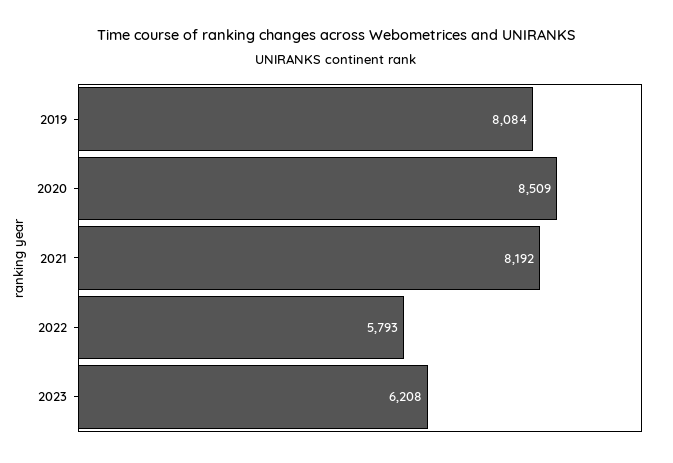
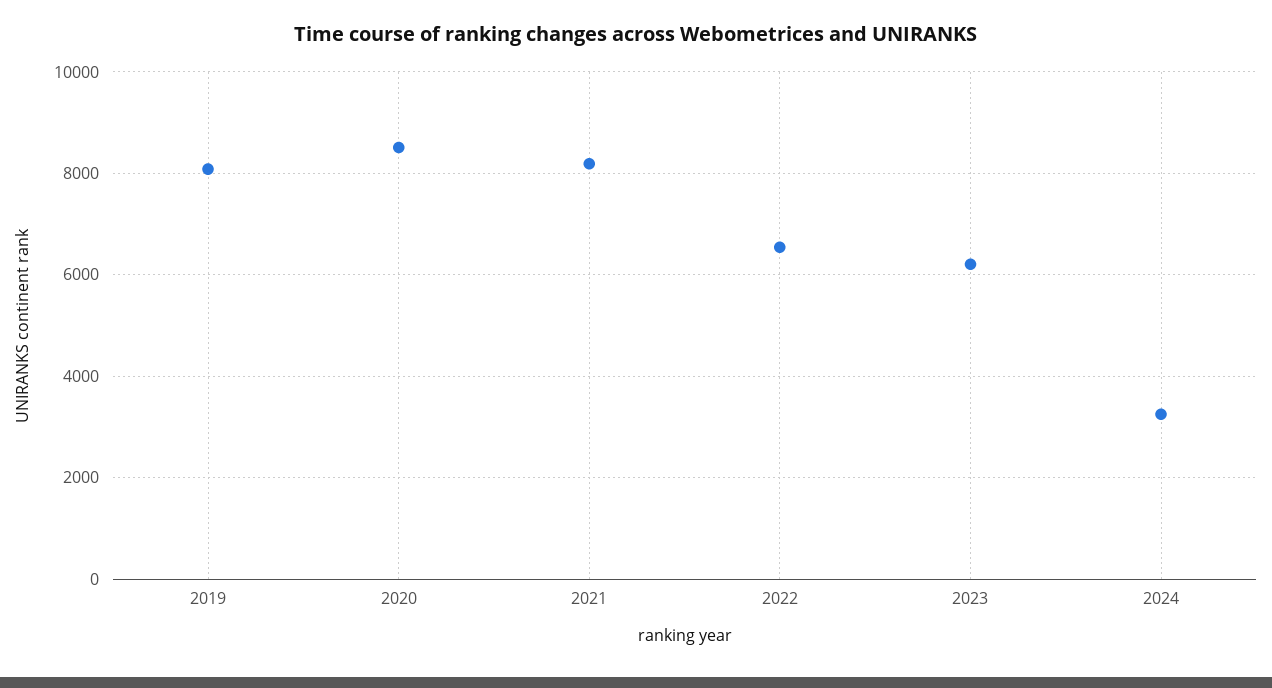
2022: 5793 -> 6600
2024: none -> 3200

